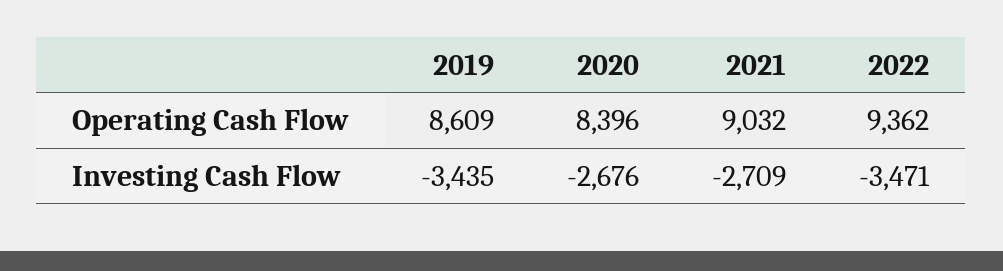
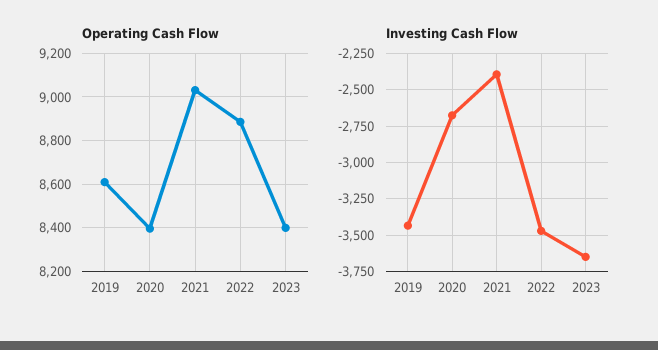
Operating Cash Flow, 2022: 9362 -> 8900
Investing Cash Flow, 2021: -2709 -> -2400
Operating Cash Flow, 2023: none -> 8400
Investing Cash Flow, 2023: none -> -3650

